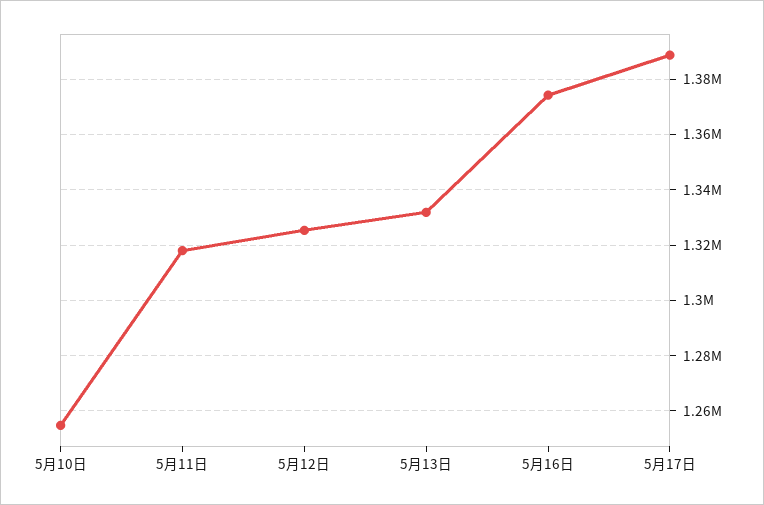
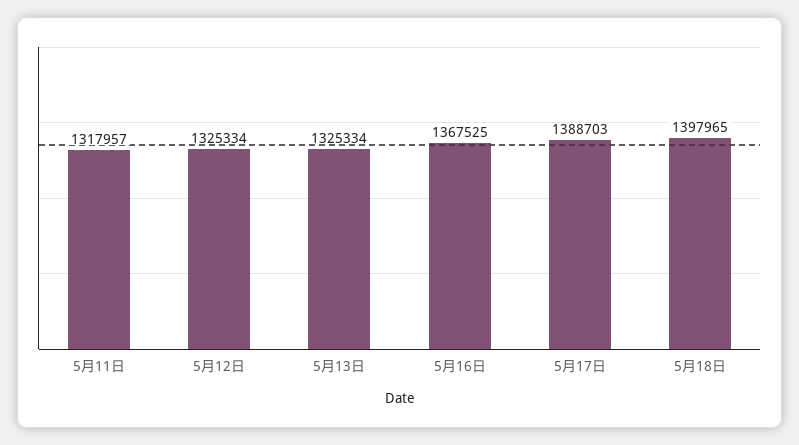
5月10日: 1255000 -> none
5月13日: 1332500 -> 1325334
5月16日: 1375000 -> 1367525
5月18日: none -> 1397965

